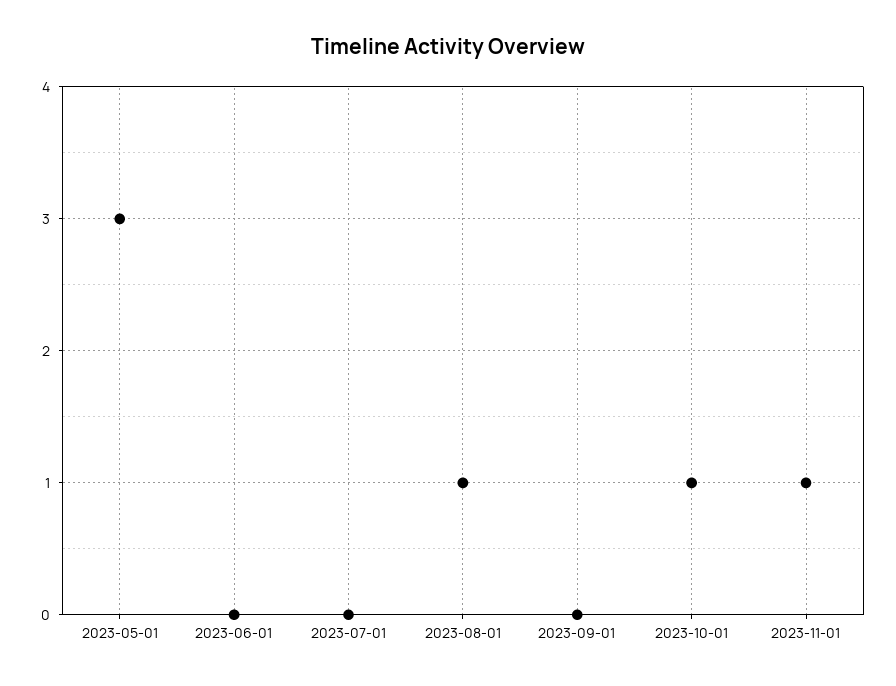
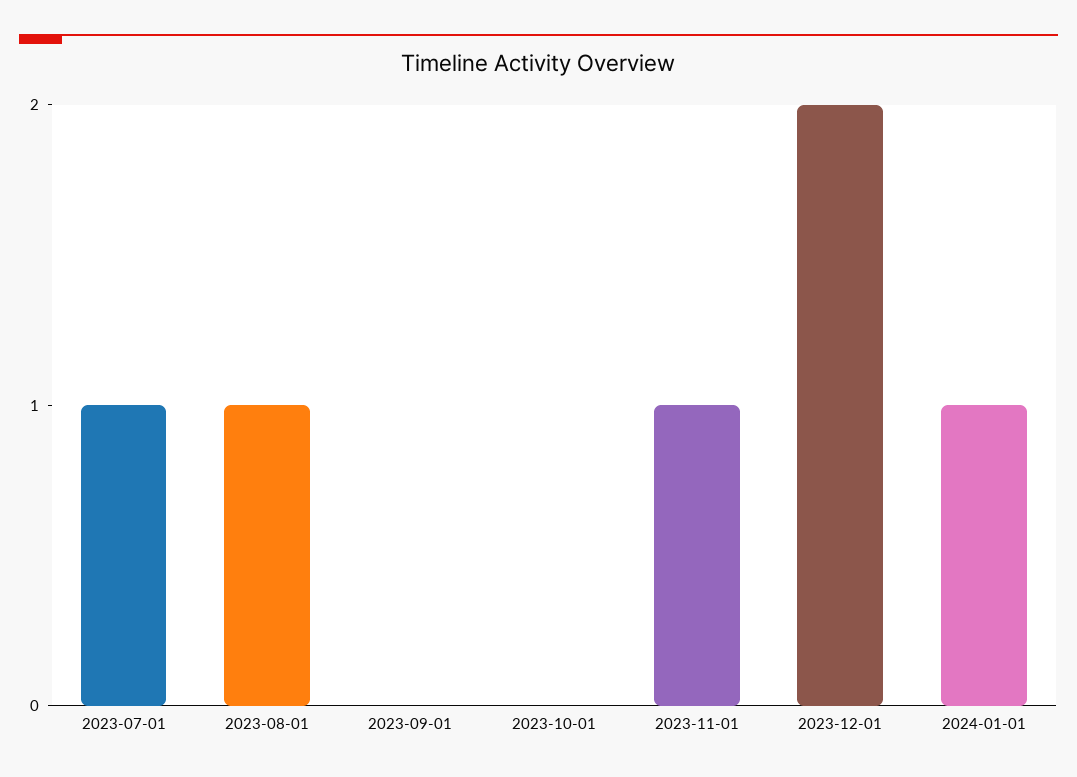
2023-05-01: 3 -> none
2023-06-01: 0 -> none
2023-07-01: 0 -> 1
2023-10-01: 1 -> 0
2023-12-01: none -> 2
2024-01-01: none -> 1

